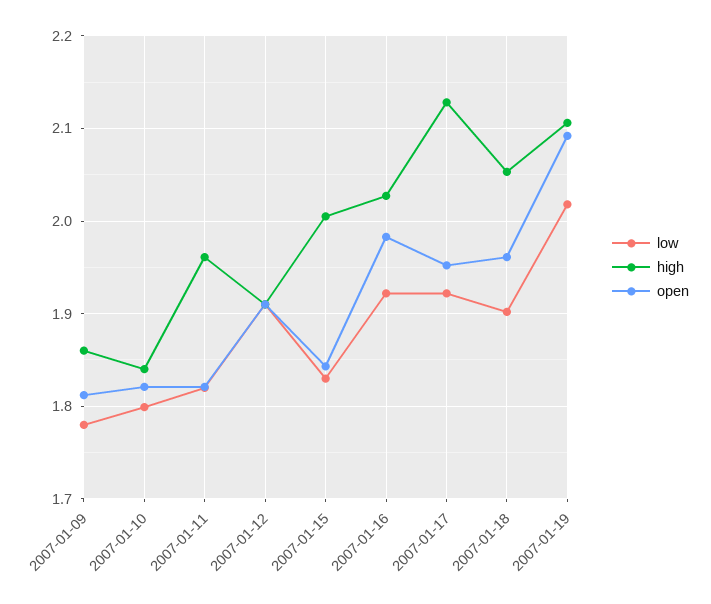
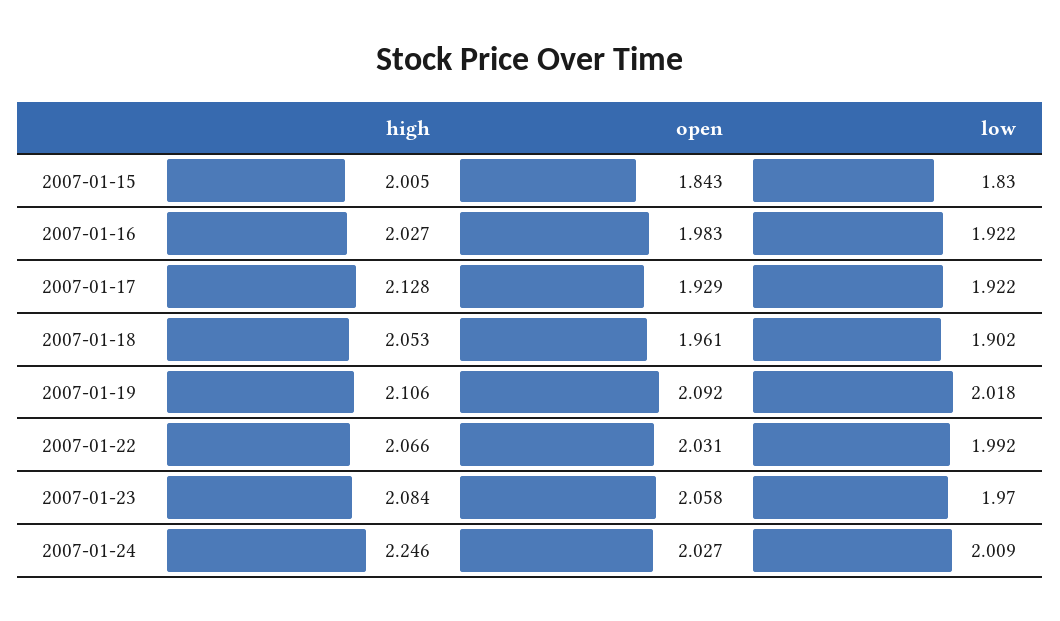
low, 2007-01-09: 1.78 -> none
high, 2007-01-09: 1.86 -> none
open, 2007-01-09: 1.81 -> none
low, 2007-01-10: 1.8 -> none
high, 2007-01-10: 1.84 -> none
open, 2007-01-10: 1.82 -> none
low, 2007-01-11: 1.82 -> none
high, 2007-01-11: 1.96 -> none
open, 2007-01-11: 1.82 -> none
low, 2007-01-12: 1.91 -> none
high, 2007-01-12: 1.91 -> none
open, 2007-01-12: 1.91 -> none
open, 2007-01-17: 1.95 -> 1.929
high, 2007-01-22: none -> 2.066
open, 2007-01-22: none -> 2.031
low, 2007-01-22: none -> 1.992
high, 2007-01-23: none -> 2.084
open, 2007-01-23: none -> 2.058
low, 2007-01-23: none -> 1.97
high, 2007-01-24: none -> 2.246
open, 2007-01-24: none -> 2.027
low, 2007-01-24: none -> 2.009

